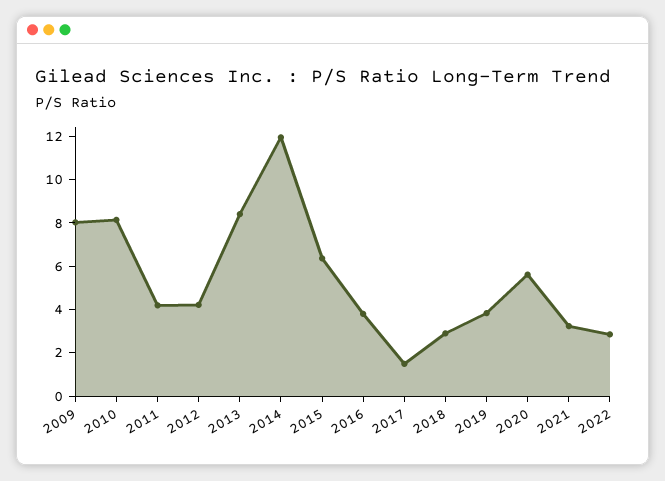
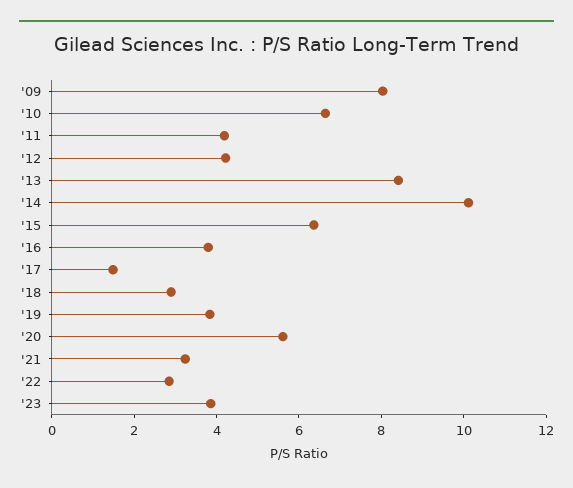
2010: 8 -> 6.5
2014: 12 -> 10
'23: none -> 4

